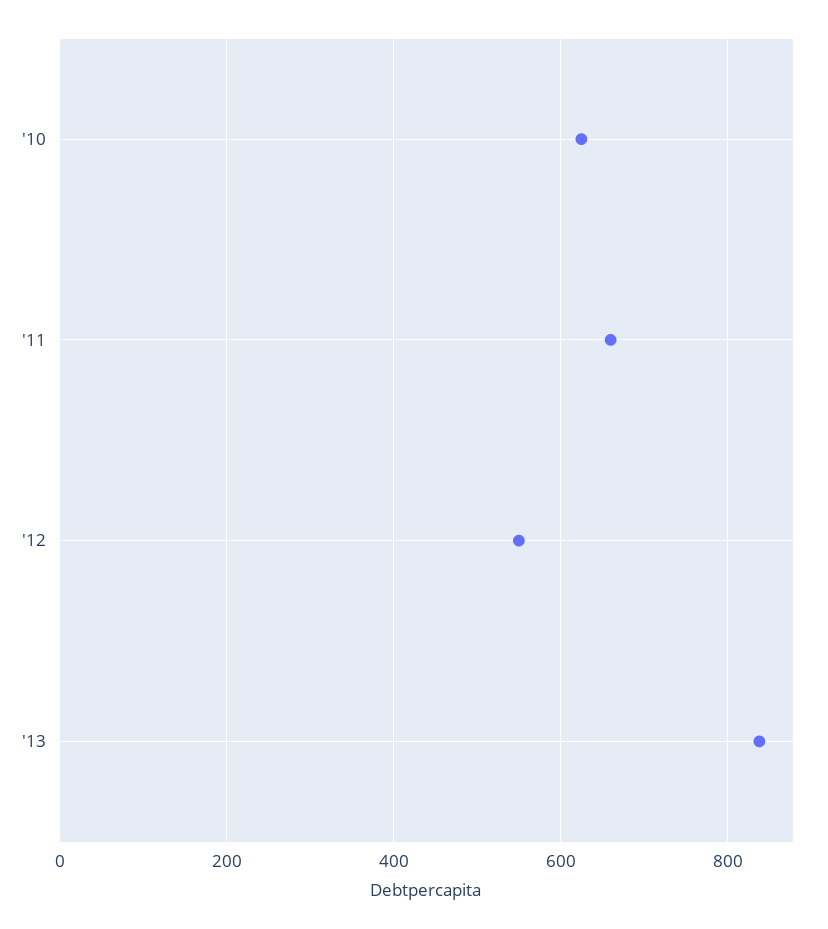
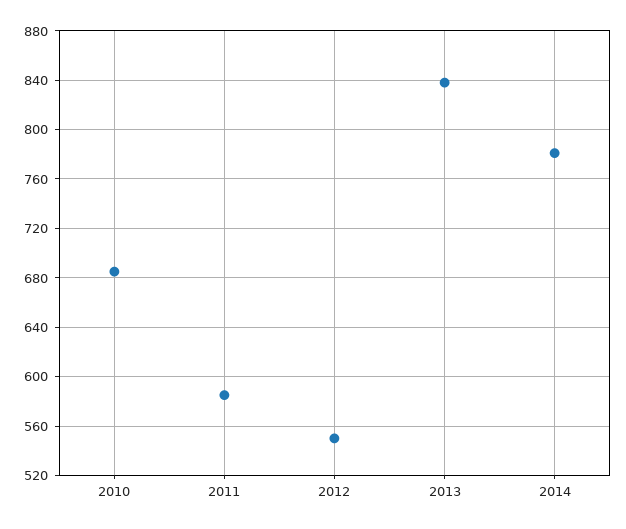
'10: 620 -> 685
'11: 660 -> 585
2014: none -> 780

